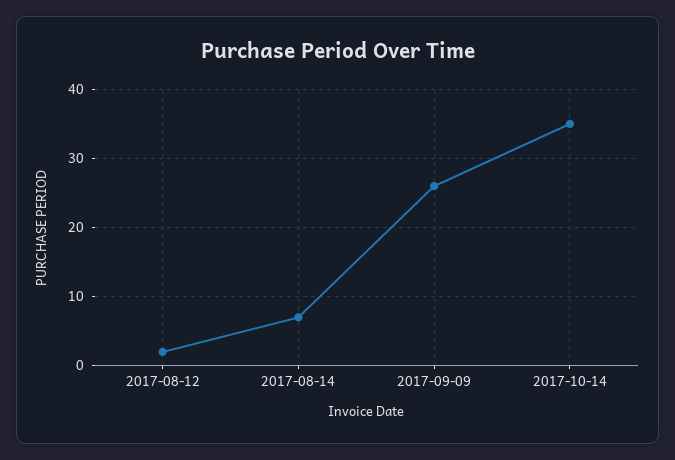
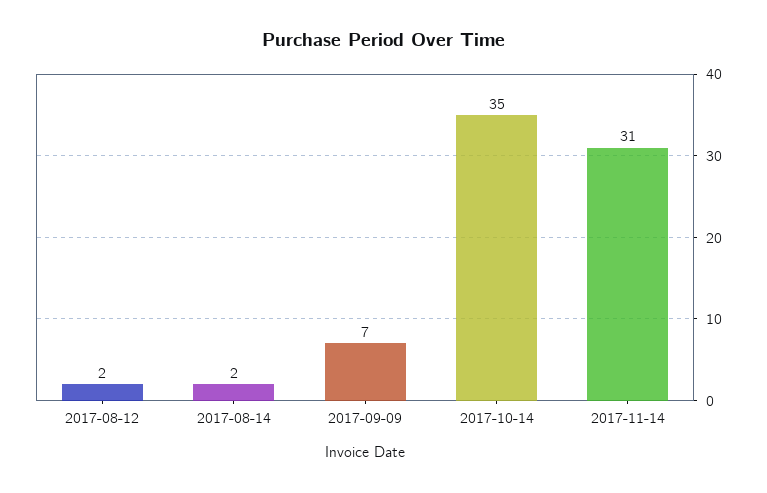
2017-08-14: 7 -> 2
2017-09-09: 26 -> 7
2017-11-14: none -> 31

